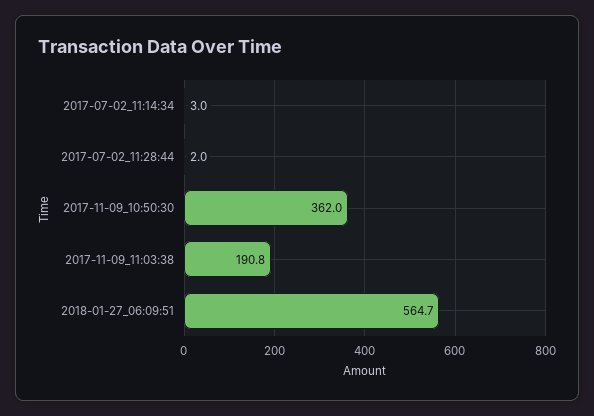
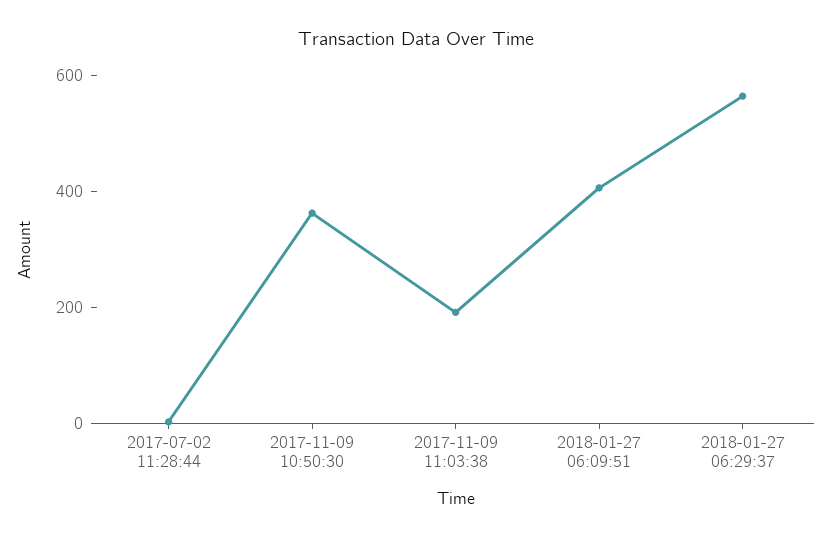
2017-07-02_11:14:34: 3 -> none
2018-01-27_06:09:51: 564.7 -> 400
2018-01-27 06:29:37: none -> 550

